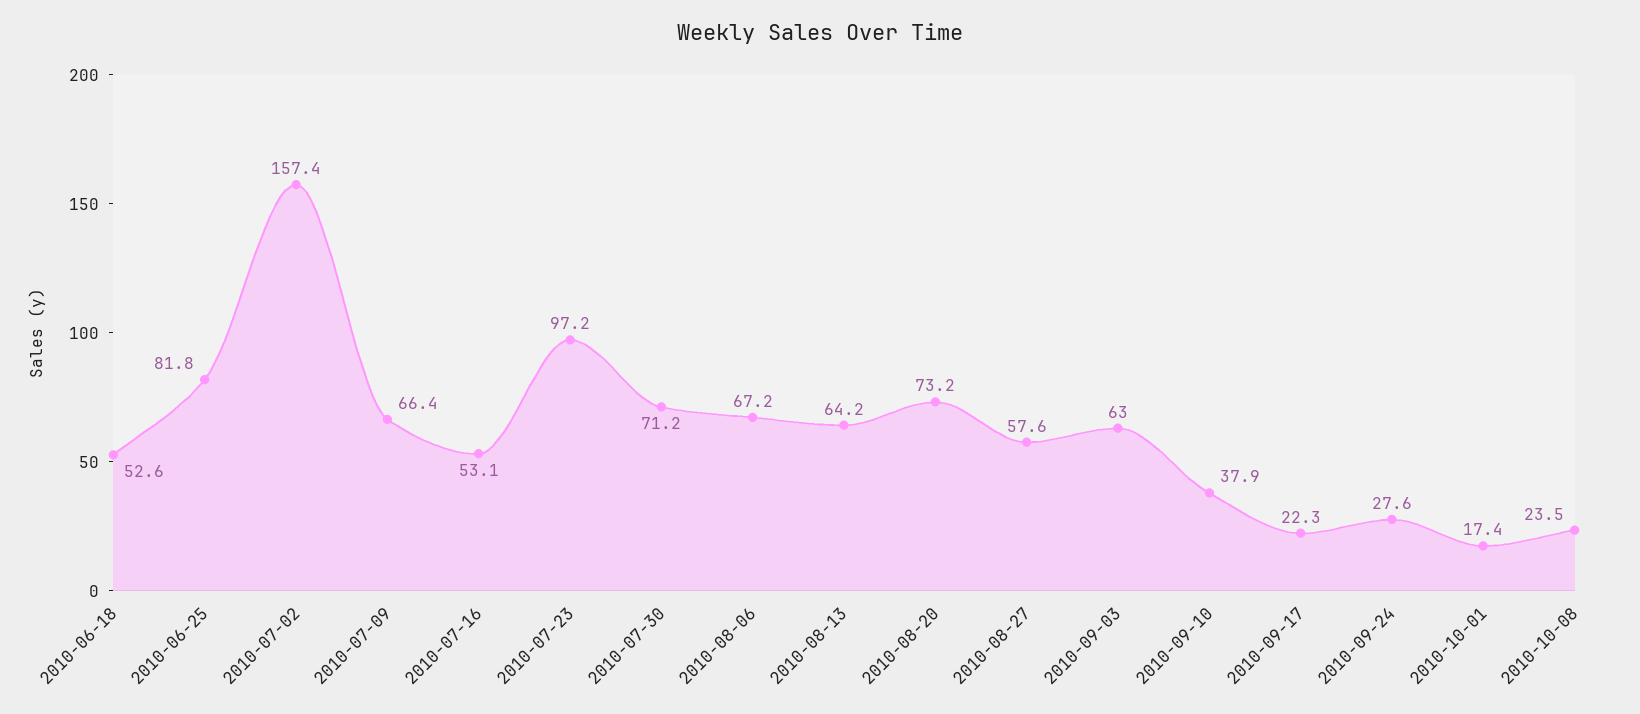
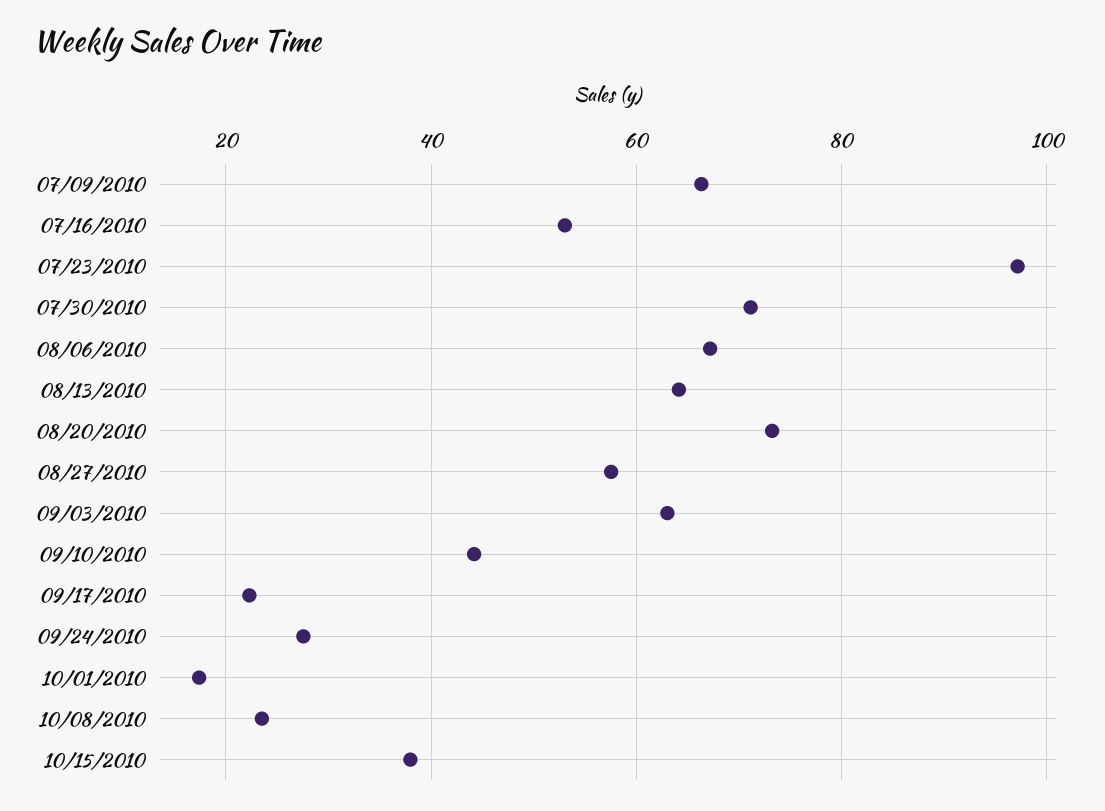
2010-06-18: 52.6 -> none
2010-06-25: 81.8 -> none
2010-07-02: 157.4 -> none
2010-09-10: 37.9 -> 44
10/15/2010: none -> 38

